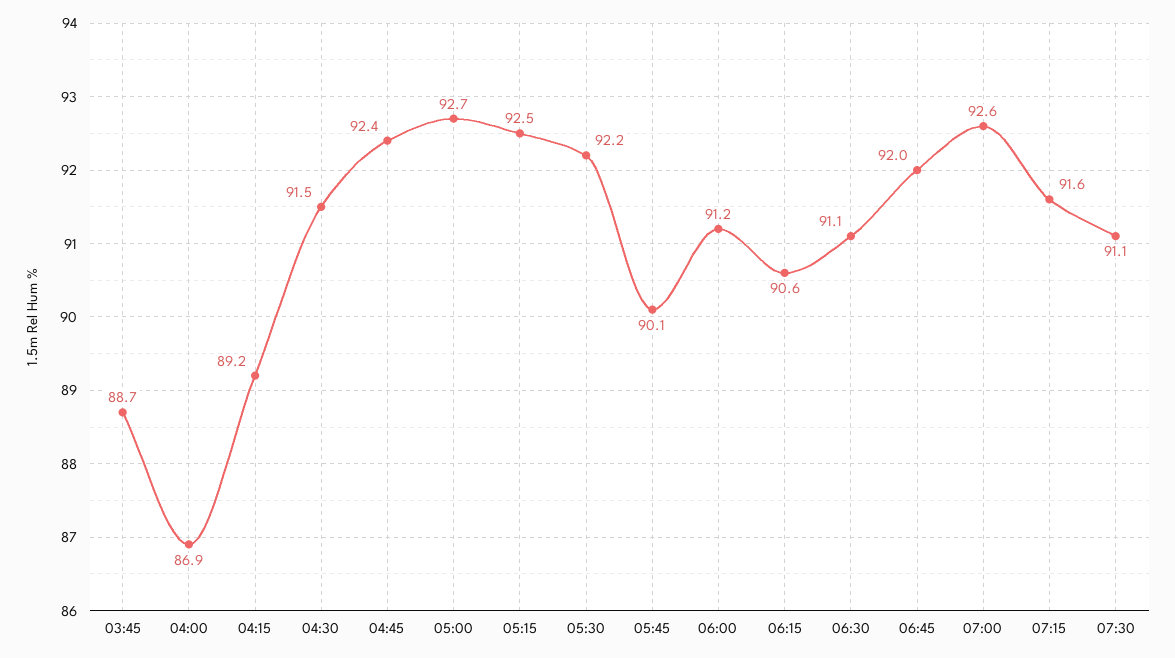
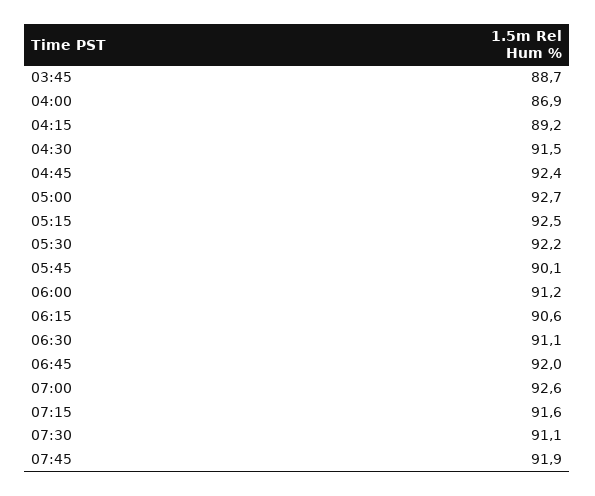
07:45: none -> 91.9

